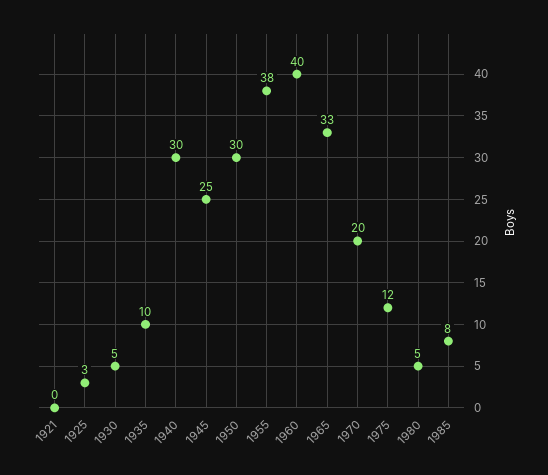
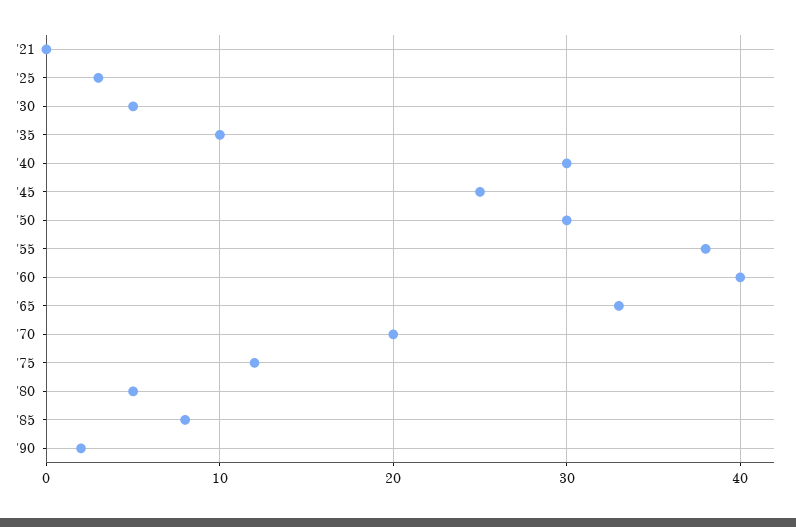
'90: none -> 2

